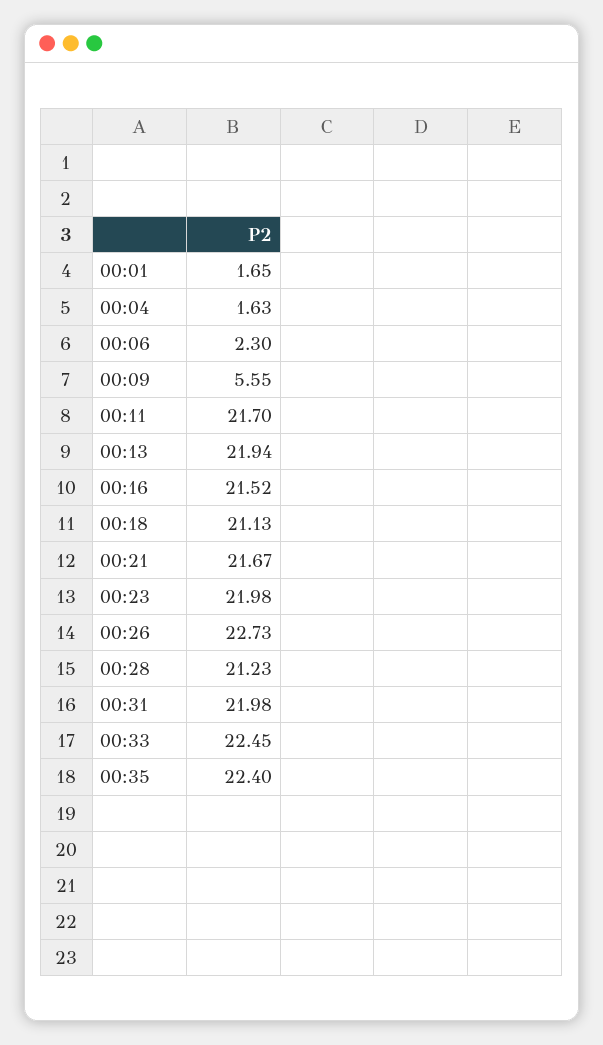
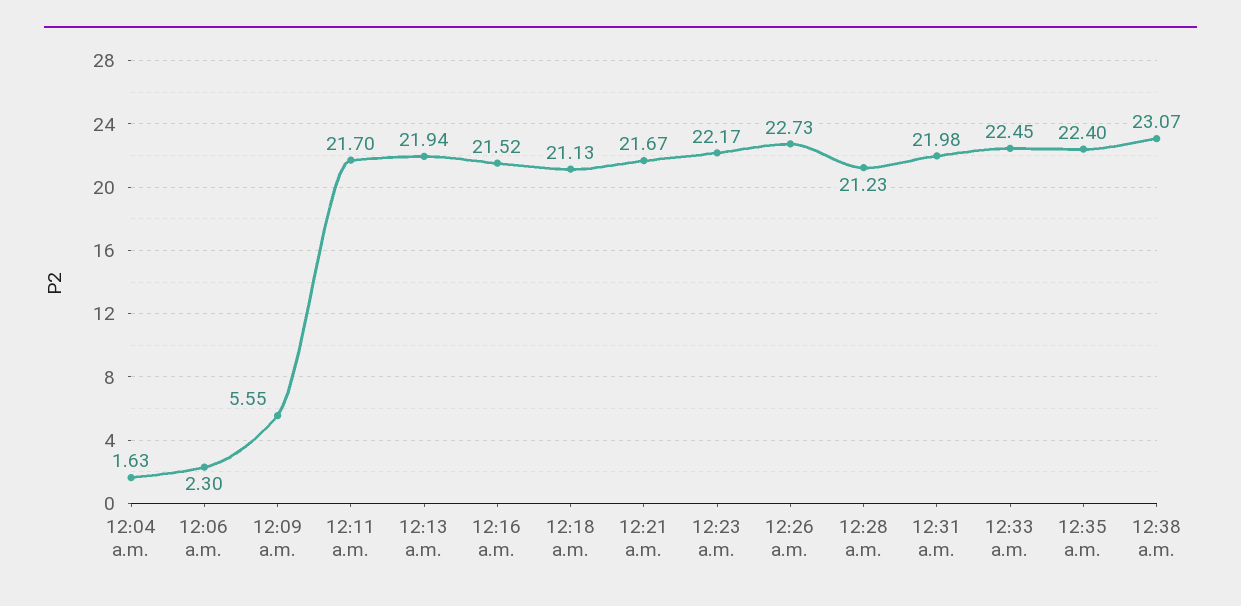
00:01: 1.65 -> none
00:23: 21.98 -> 22.17
12:38 a.m.: none -> 23.07

